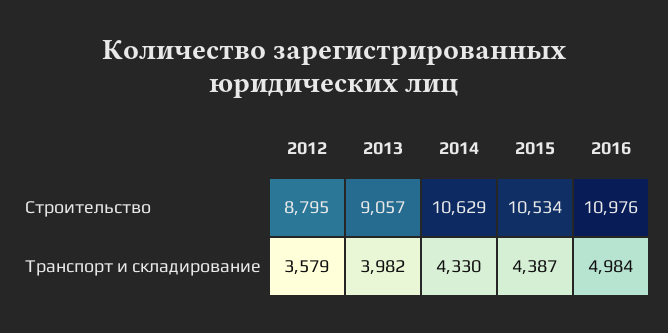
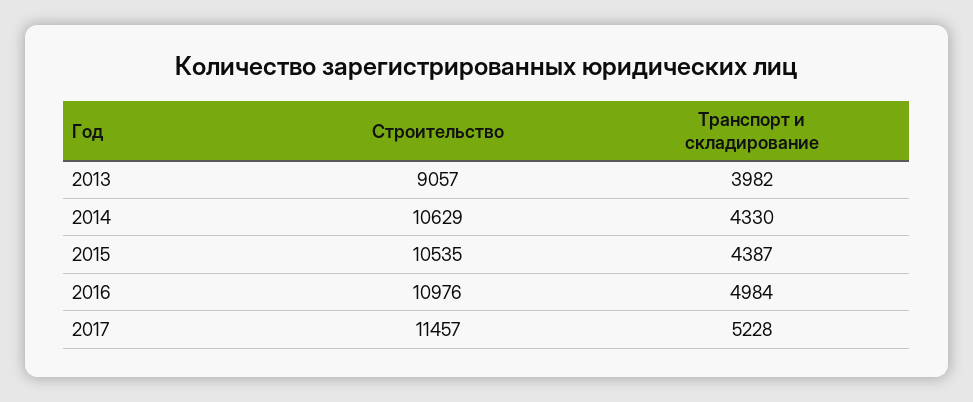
2012, Строительство: 8795 -> none
2015, Строительство: 10534 -> 10535
2012, Транспорт и складирование: 3579 -> none
2017, Строительство: none -> 11457
2017, Транспорт и складирование: none -> 5228

